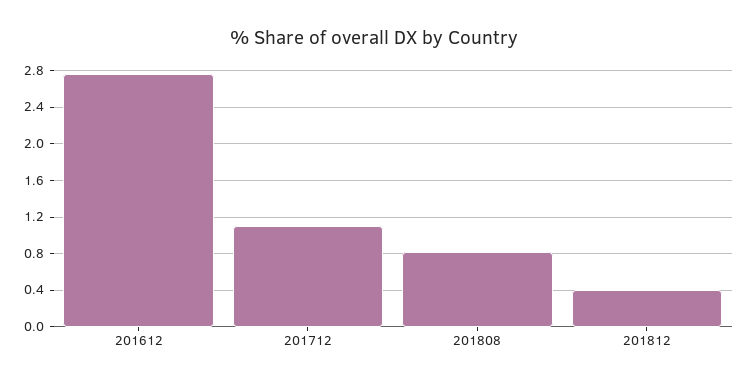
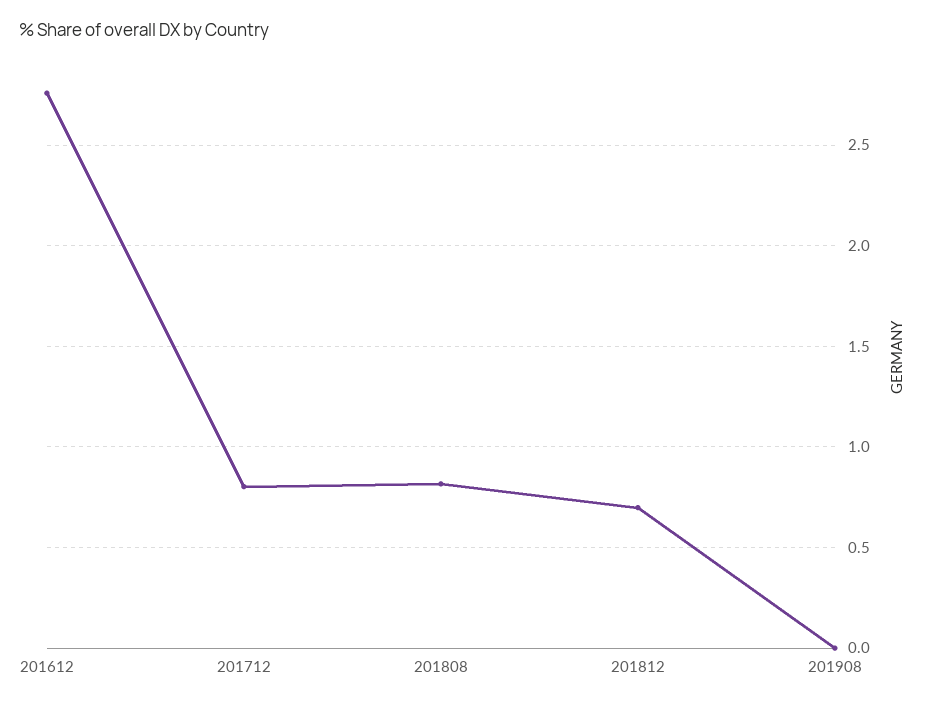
201712: 1.1 -> 0.8
201812: 0.4 -> 0.7
201908: none -> 0

